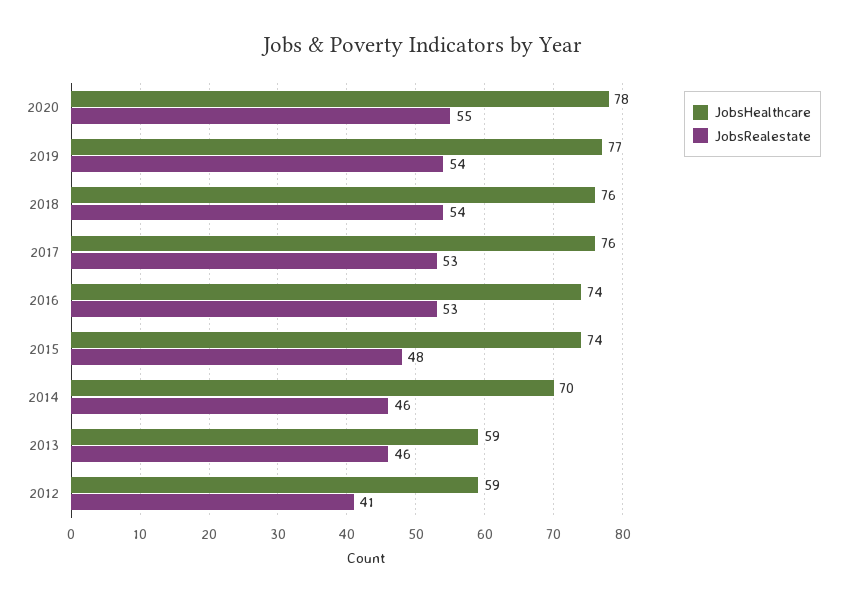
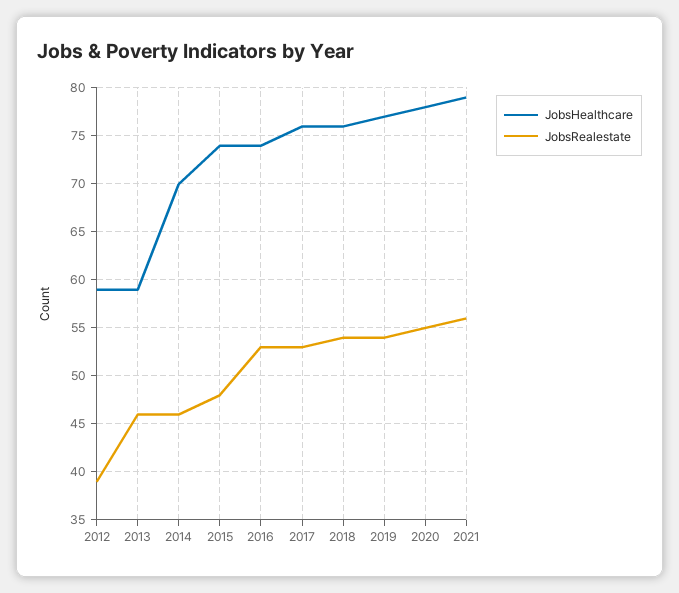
JobsRealestate, 2012: 41 -> 39
JobsHealthcare, 2021: none -> 79
JobsRealestate, 2021: none -> 56

